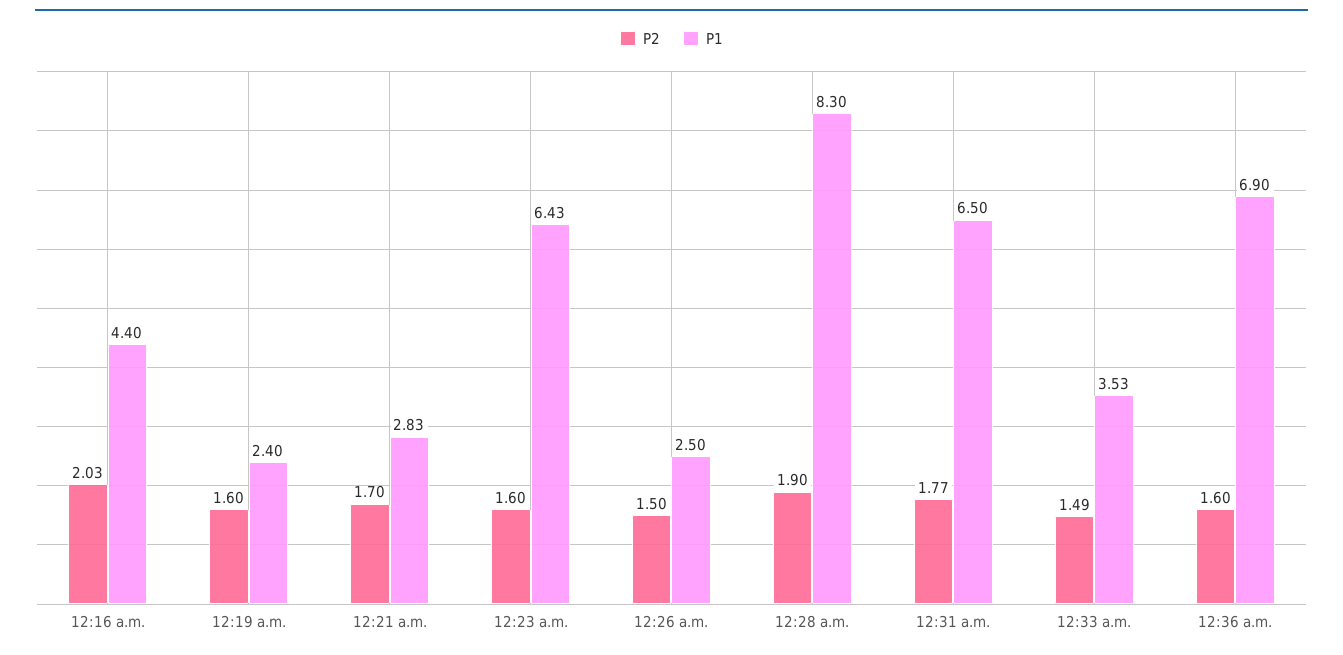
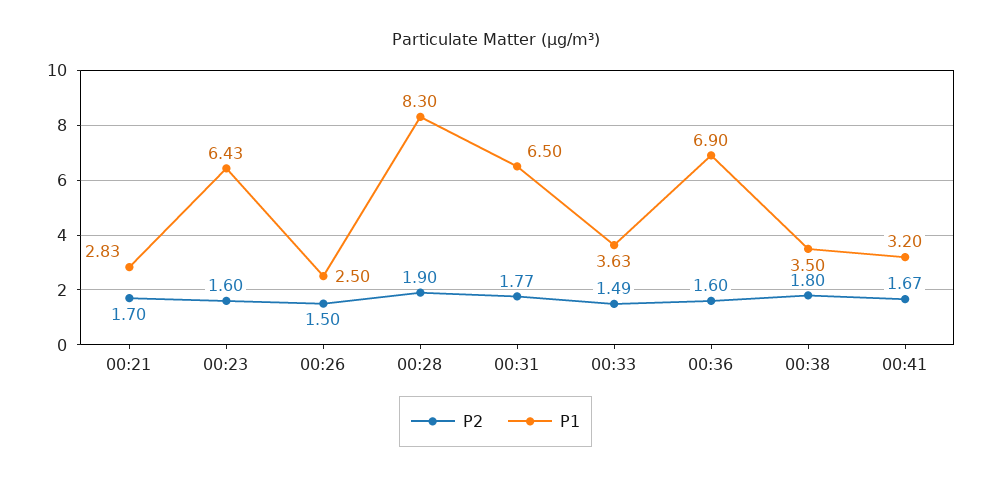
P2, 12:16 a.m.: 2.03 -> none
P1, 12:16 a.m.: 4.4 -> none
P2, 12:19 a.m.: 1.6 -> none
P1, 12:19 a.m.: 2.4 -> none
P1, 12:33 a.m.: 3.53 -> 3.63
P2, 00:38: none -> 1.8
P1, 00:38: none -> 3.5
P2, 00:41: none -> 1.67
P1, 00:41: none -> 3.2

